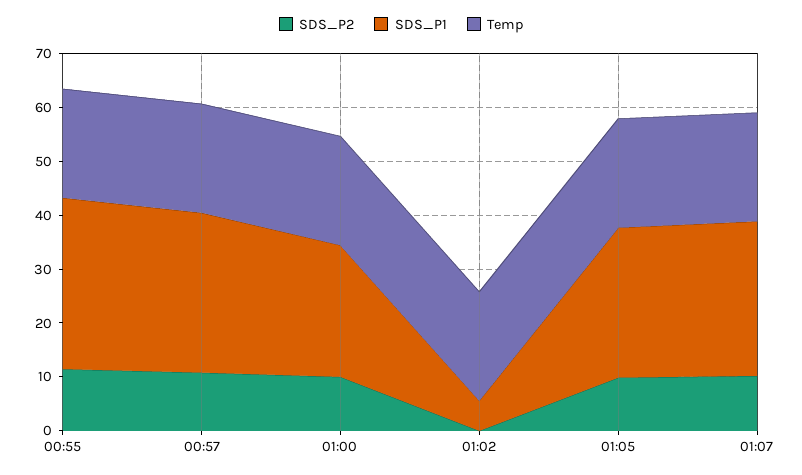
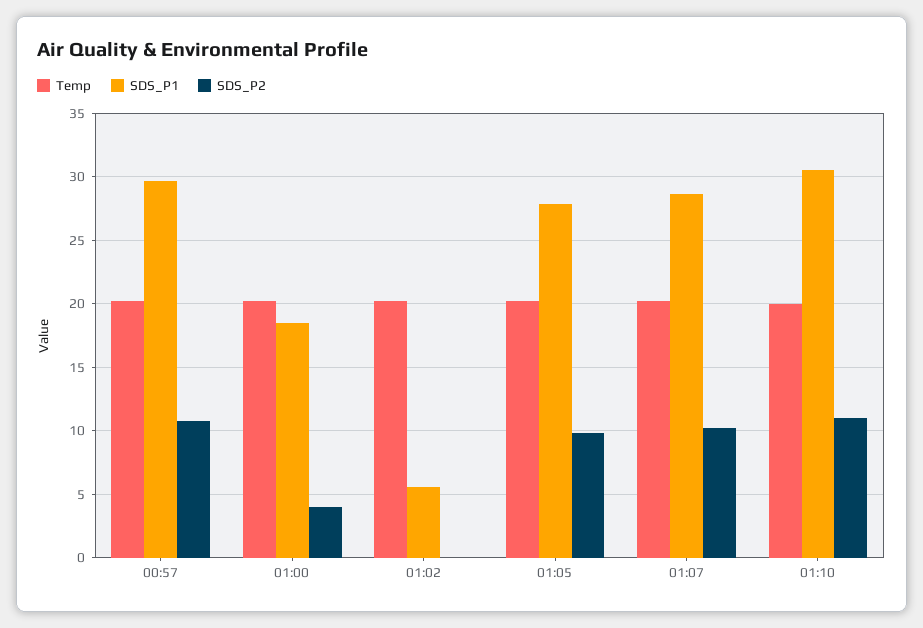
SDS_P2, 00:55: 12 -> none
SDS_P1, 00:55: 32 -> none
Temp, 00:55: 20 -> none
SDS_P2, 01:00: 10 -> 4
SDS_P1, 01:00: 24 -> 18.5
Temp, 01:10: none -> 20
SDS_P1, 01:10: none -> 30.5
SDS_P2, 01:10: none -> 11

